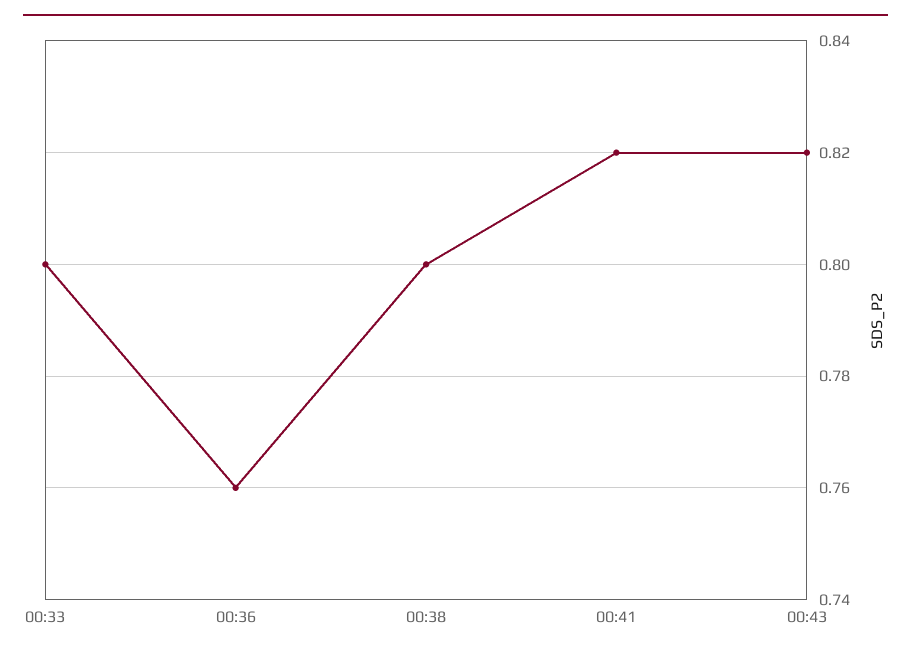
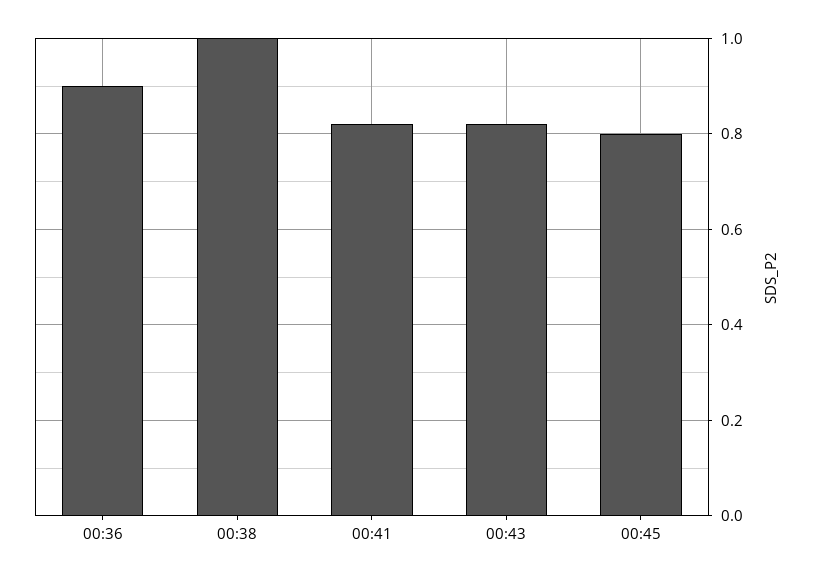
00:33: 0.8 -> none
00:36: 0.76 -> 0.9
00:38: 0.8 -> 1
00:45: none -> 0.8

